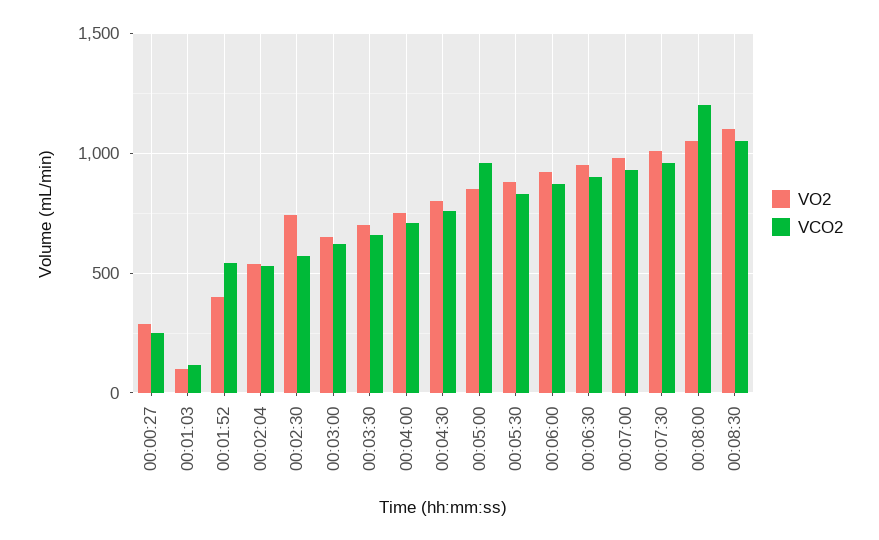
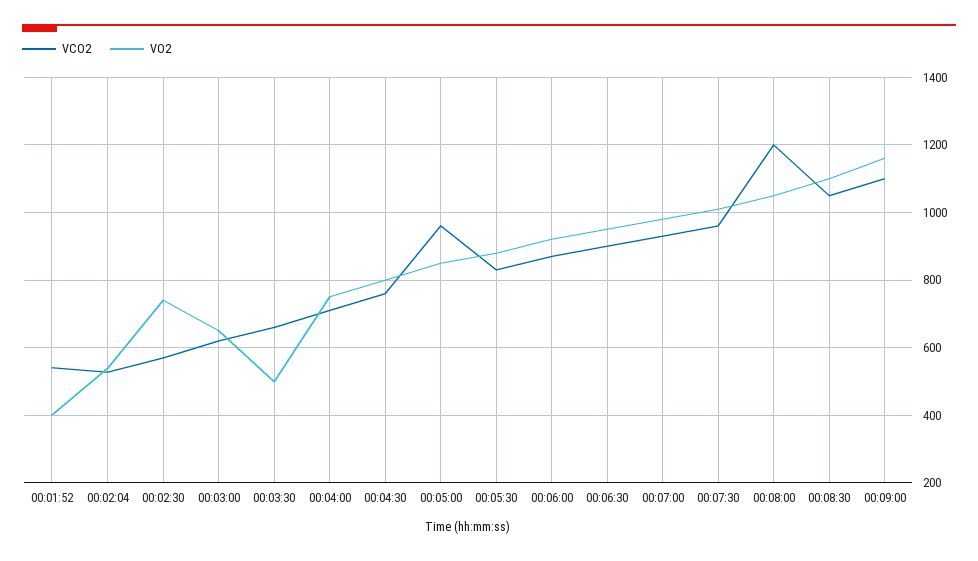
VO2, 00:00:27: 300 -> none
VCO2, 00:00:27: 250 -> none
VO2, 00:01:03: 100 -> none
VCO2, 00:01:03: 100 -> none
VO2, 00:03:30: 700 -> 500
VCO2, 00:09:00: none -> 1100
VO2, 00:09:00: none -> 1160

